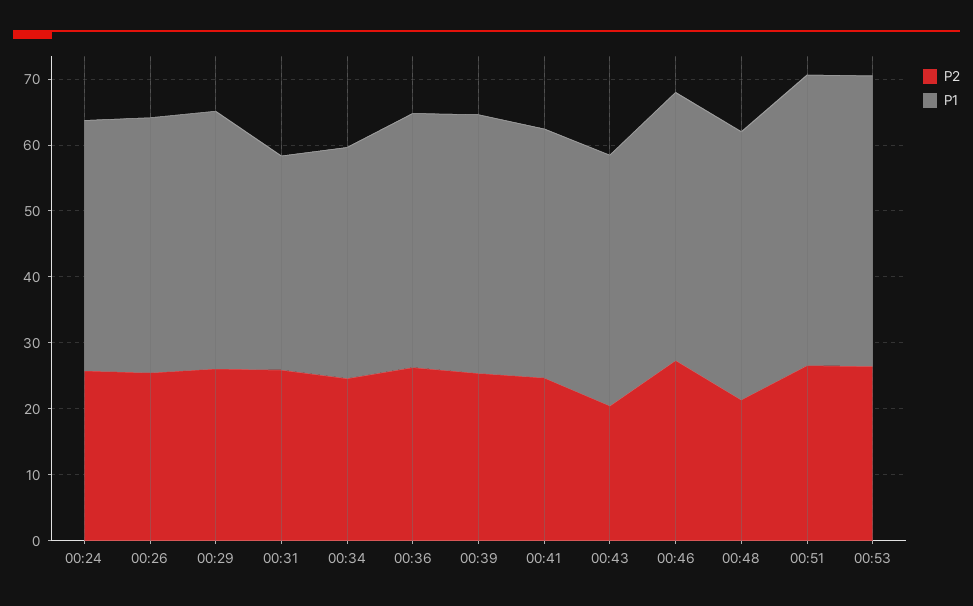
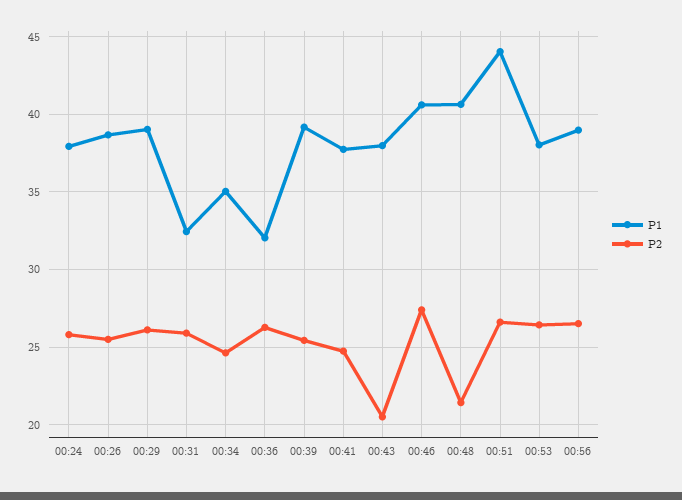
P1, 00:36: 38 -> 32
P1, 00:53: 44 -> 38
P1, 00:56: none -> 39
P2, 00:56: none -> 26.5

